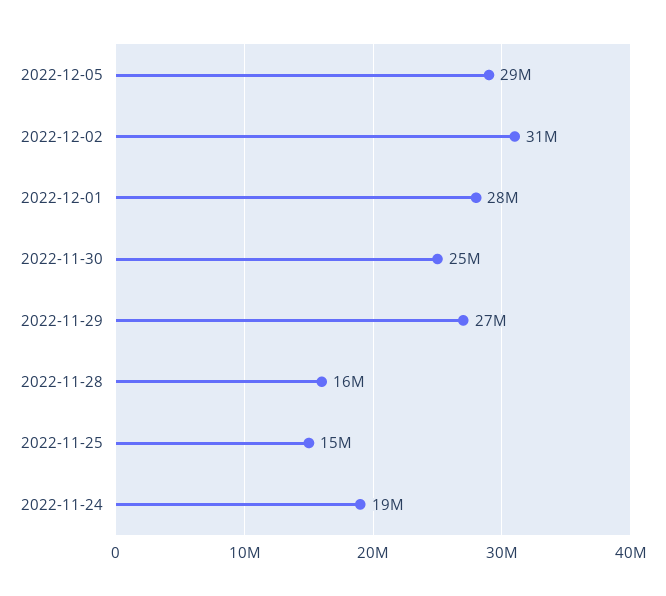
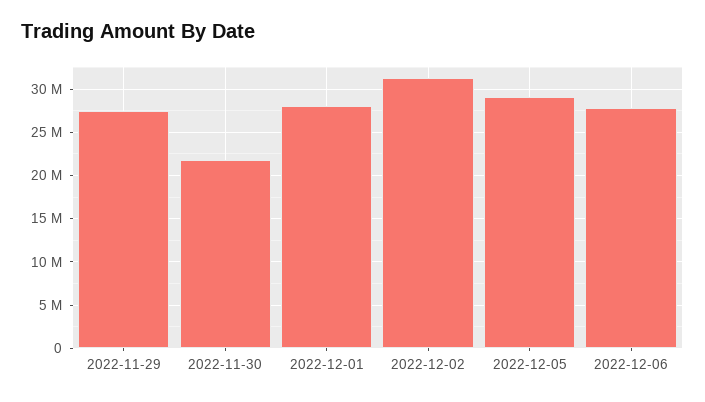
2022-11-30: 25000000 -> 22000000
2022-11-28: 16000000 -> none
2022-11-25: 15000000 -> none
2022-11-24: 19000000 -> none
2022-12-06: none -> 28000000

